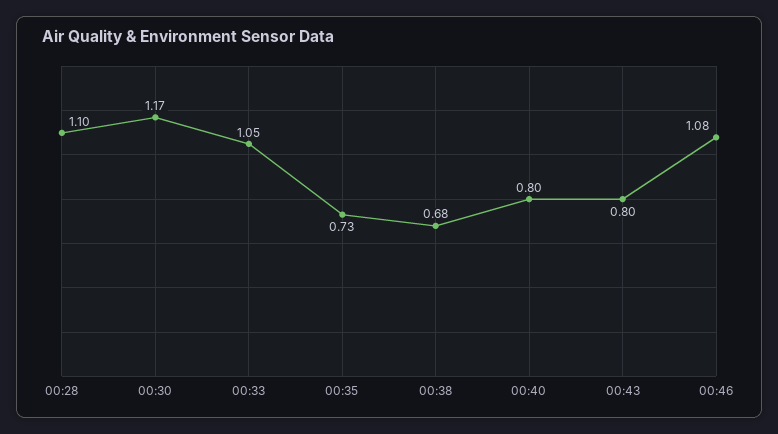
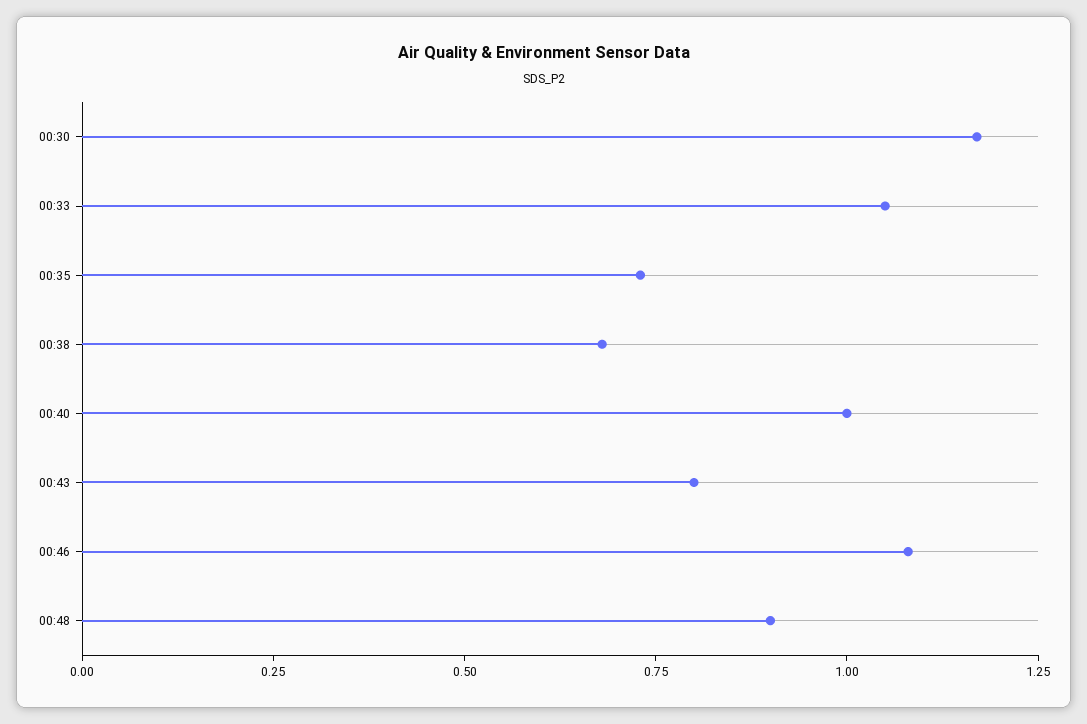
00:28: 1.1 -> none
00:40: 0.8 -> 1
00:48: none -> 0.9

